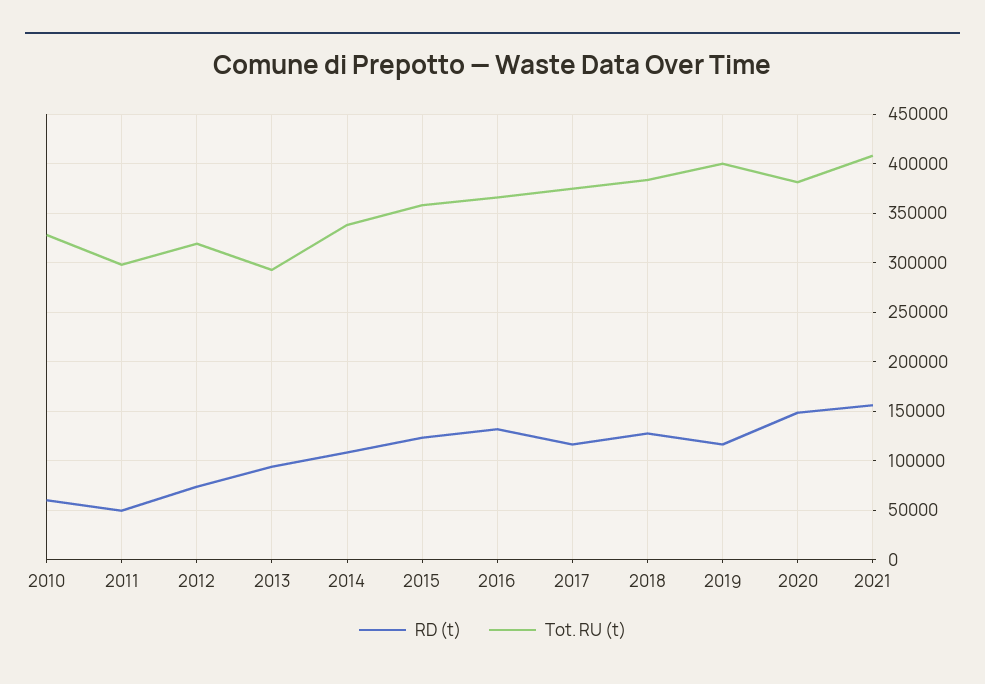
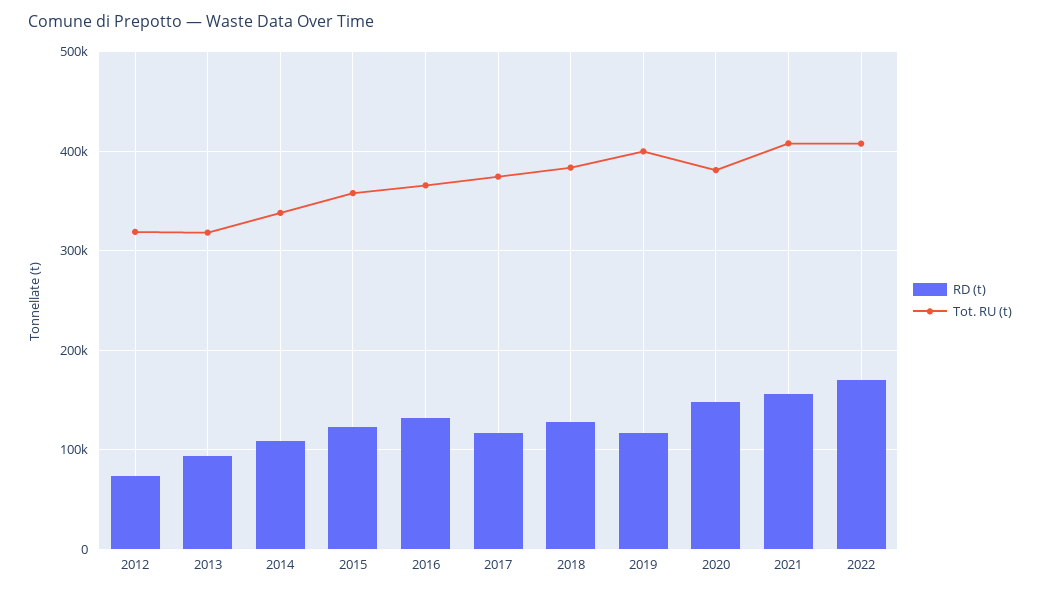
RD (t), 2010: 60000 -> none
Tot. RU (t), 2010: 330000 -> none
RD (t), 2011: 50000 -> none
Tot. RU (t), 2011: 300000 -> none
Tot. RU (t), 2013: 290000 -> 320000
RD (t), 2022: none -> 170000
Tot. RU (t), 2022: none -> 410000

